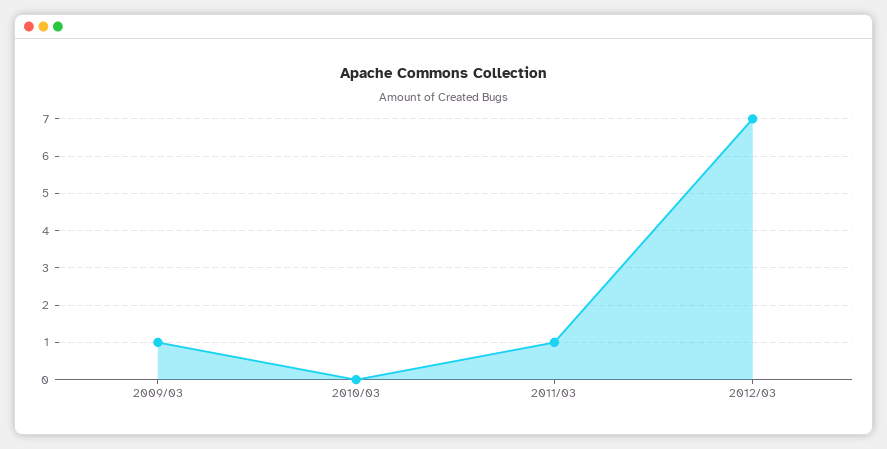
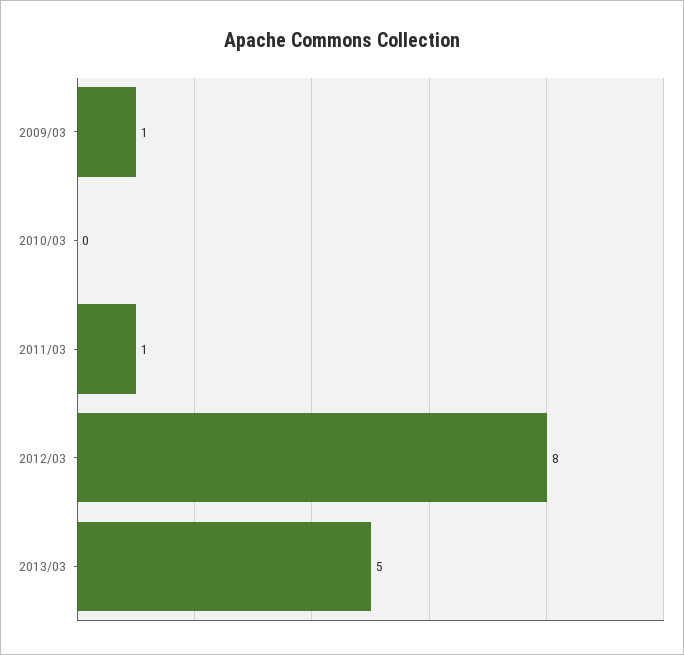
2012/03: 7 -> 8
2013/03: none -> 5

